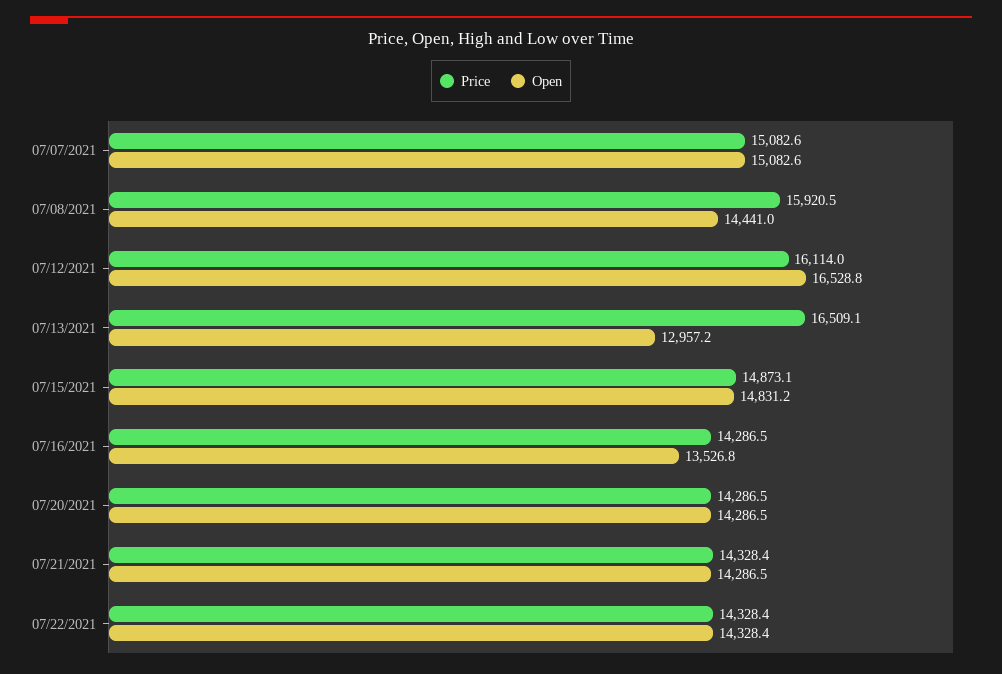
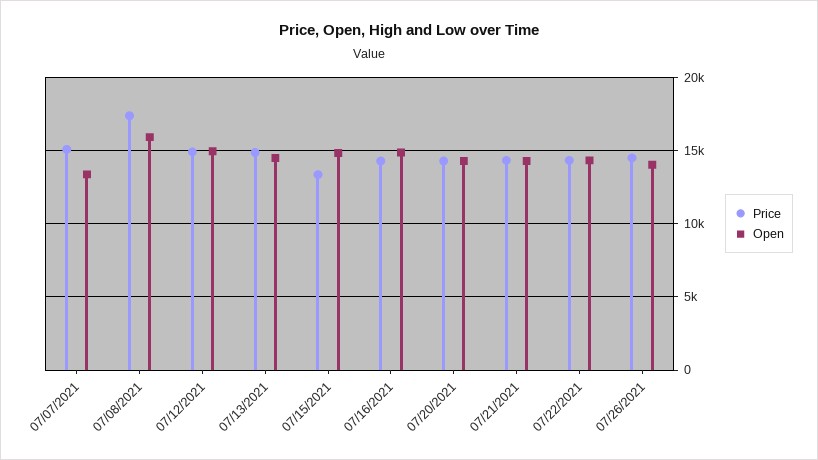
Open, 07/07/2021: 15082.6 -> 13500
Price, 07/08/2021: 15920.5 -> 17500
Open, 07/08/2021: 14441 -> 16000
Price, 07/12/2021: 16114 -> 15000
Open, 07/12/2021: 16528.8 -> 15000
Price, 07/13/2021: 16509.1 -> 15000
Open, 07/13/2021: 12957.2 -> 14500
Price, 07/15/2021: 14873.1 -> 13500
Open, 07/16/2021: 13526.8 -> 15000
Price, 07/26/2021: none -> 14500
Open, 07/26/2021: none -> 14000

